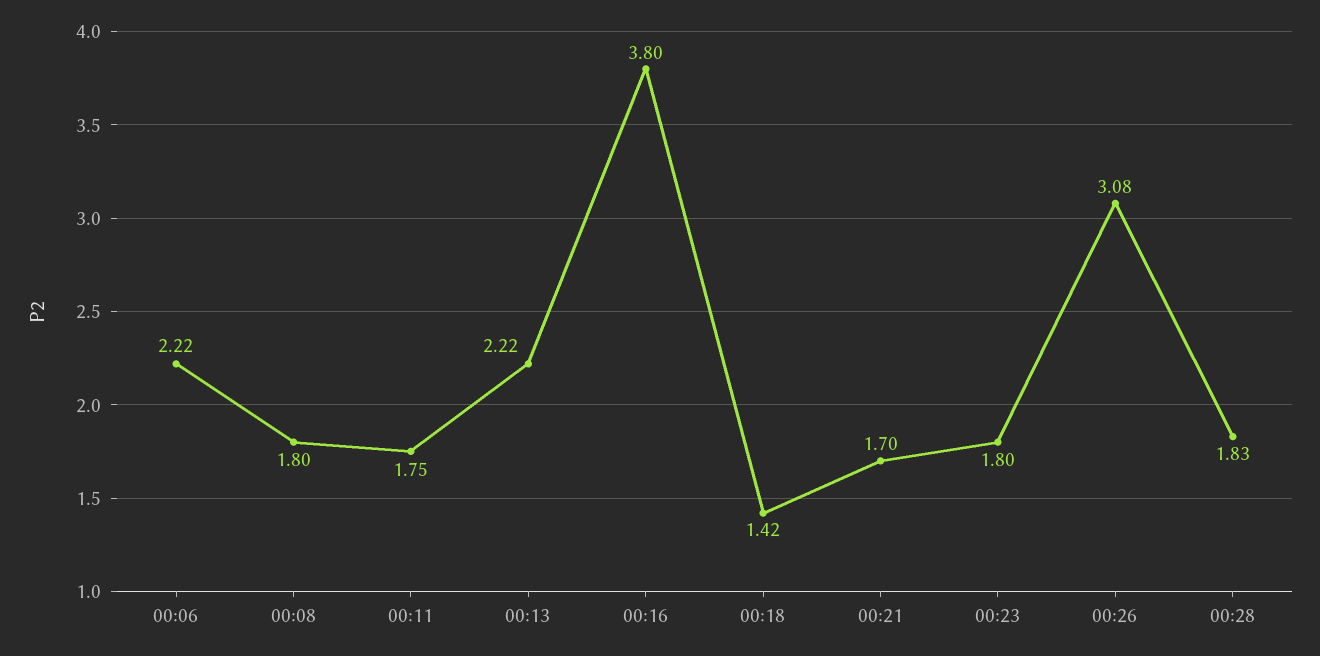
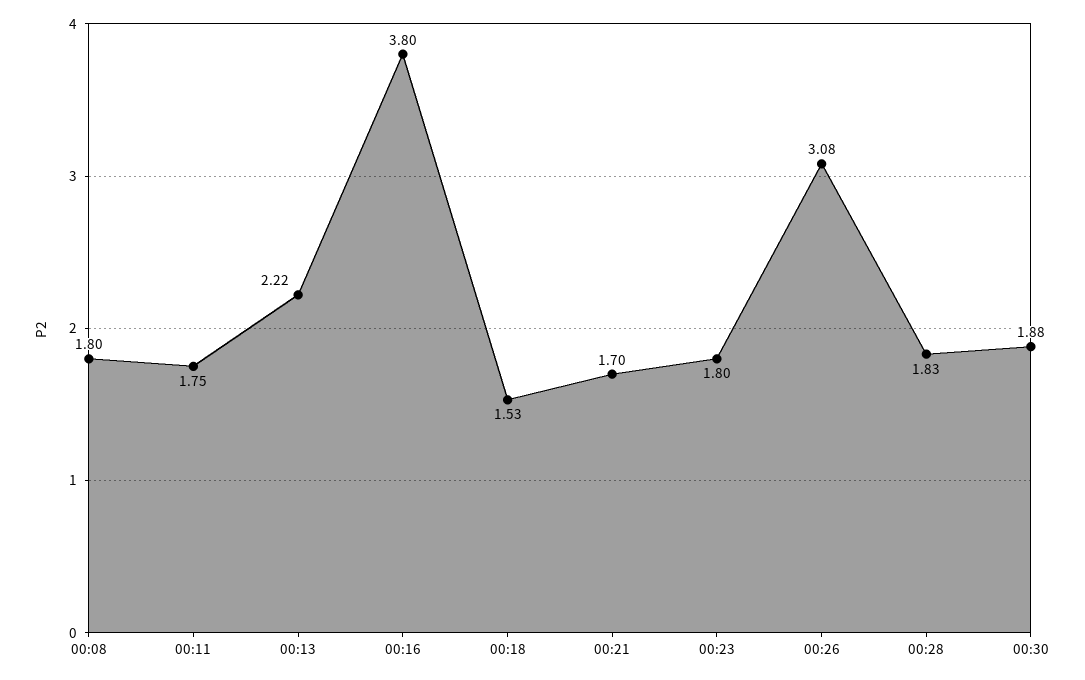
00:06: 2.22 -> none
00:18: 1.42 -> 1.53
00:30: none -> 1.88

